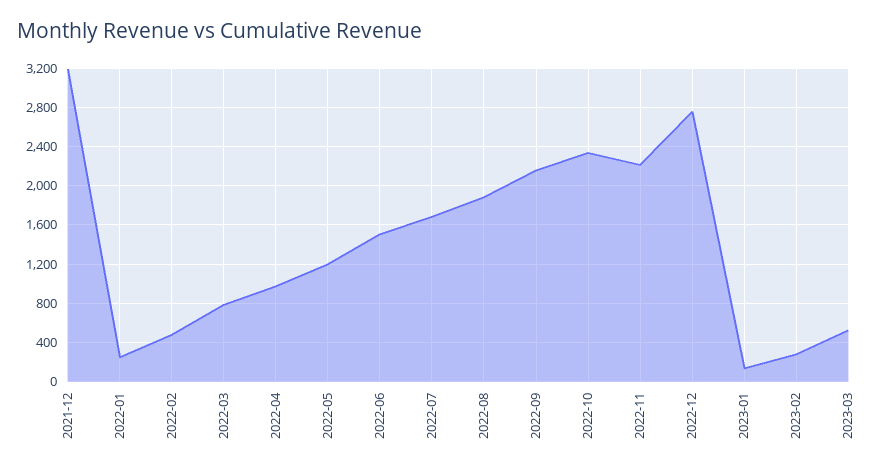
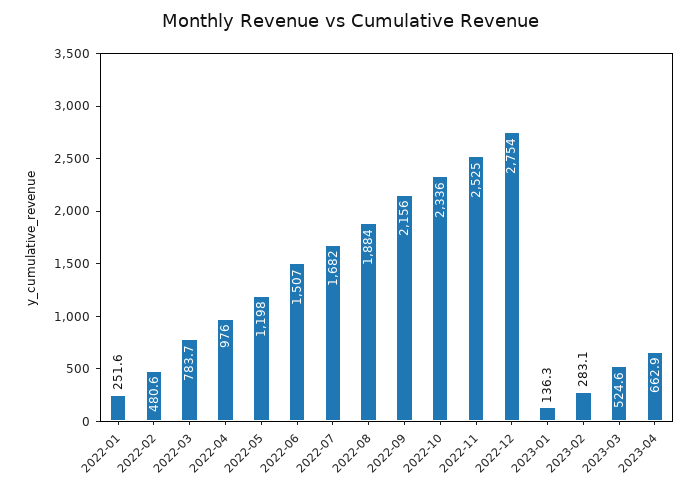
2021-12: 3200 -> none
2022-11: 2200 -> 2525
2023-04: none -> 662.9

